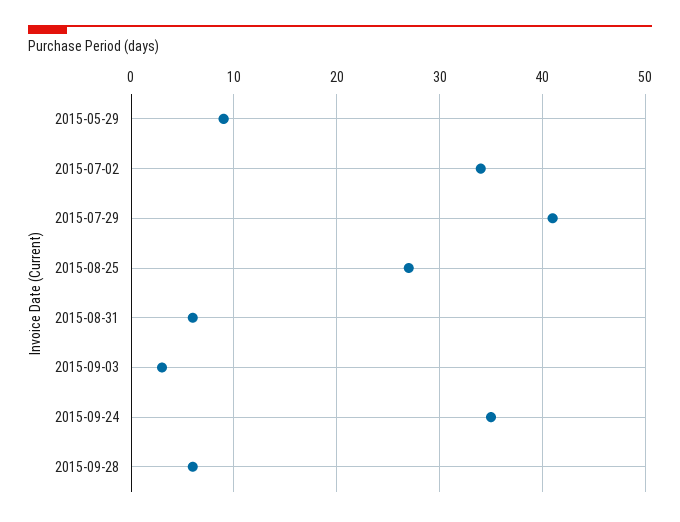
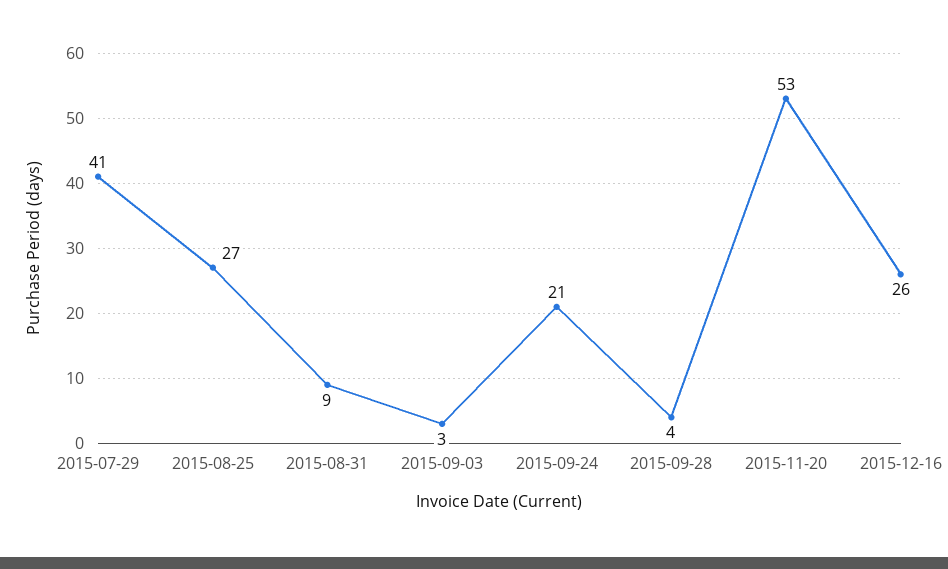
2015-05-29: 9 -> none
2015-07-02: 34 -> none
2015-08-31: 6 -> 9
2015-09-24: 35 -> 21
2015-09-28: 6 -> 4
2015-11-20: none -> 53
2015-12-16: none -> 26

